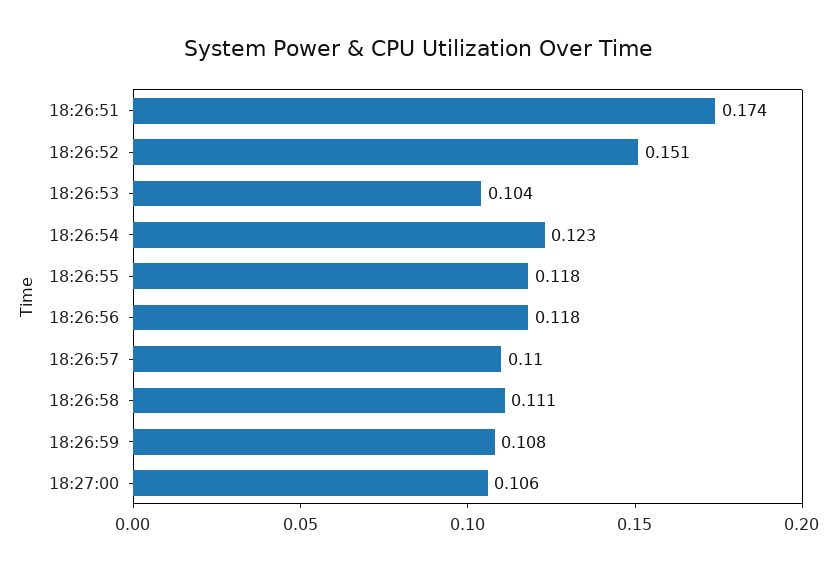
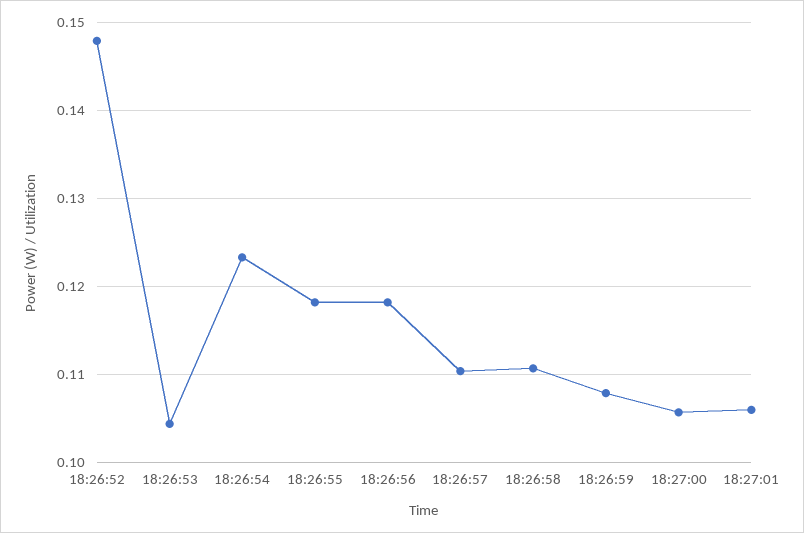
18:26:51: 0.174 -> none
18:26:52: 0.151 -> 0.148
18:27:01: none -> 0.106

